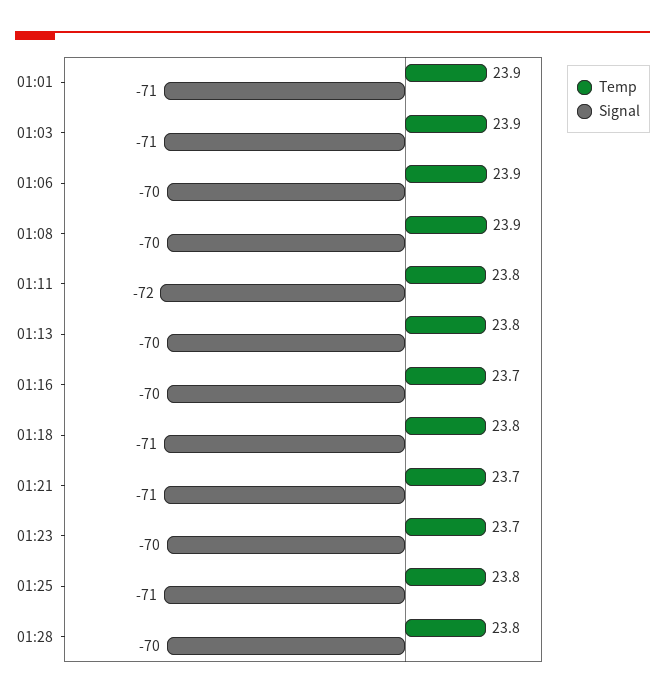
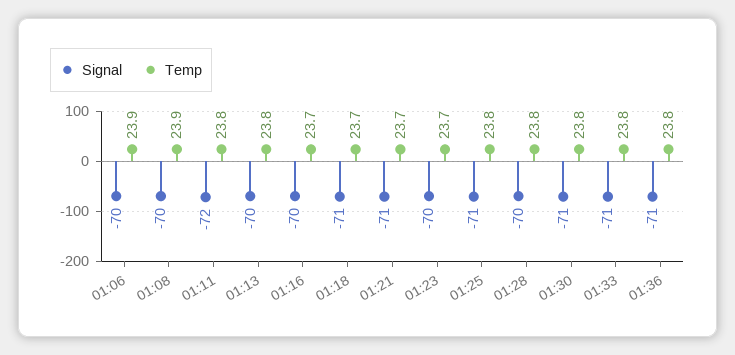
Temp, 01:01: 23.9 -> none
Signal, 01:01: -71 -> none
Temp, 01:03: 23.9 -> none
Signal, 01:03: -71 -> none
Temp, 01:18: 23.8 -> 23.7
Signal, 01:30: none -> -71
Temp, 01:30: none -> 23.8
Signal, 01:33: none -> -71
Temp, 01:33: none -> 23.8
Signal, 01:36: none -> -71
Temp, 01:36: none -> 23.8

